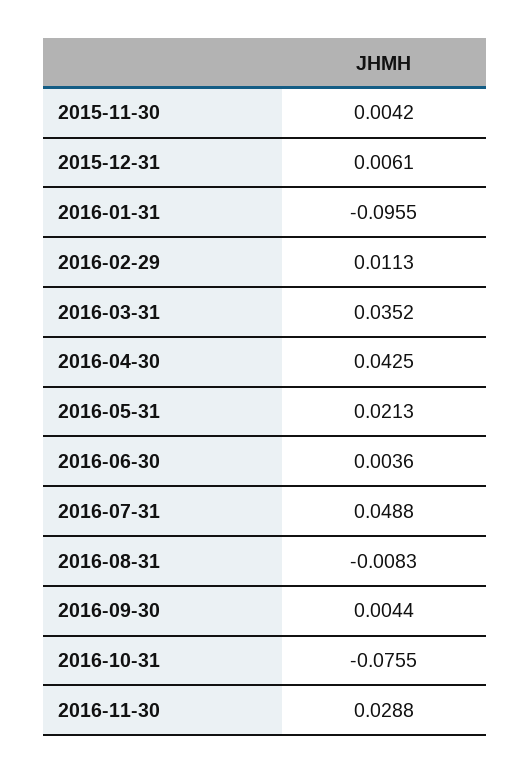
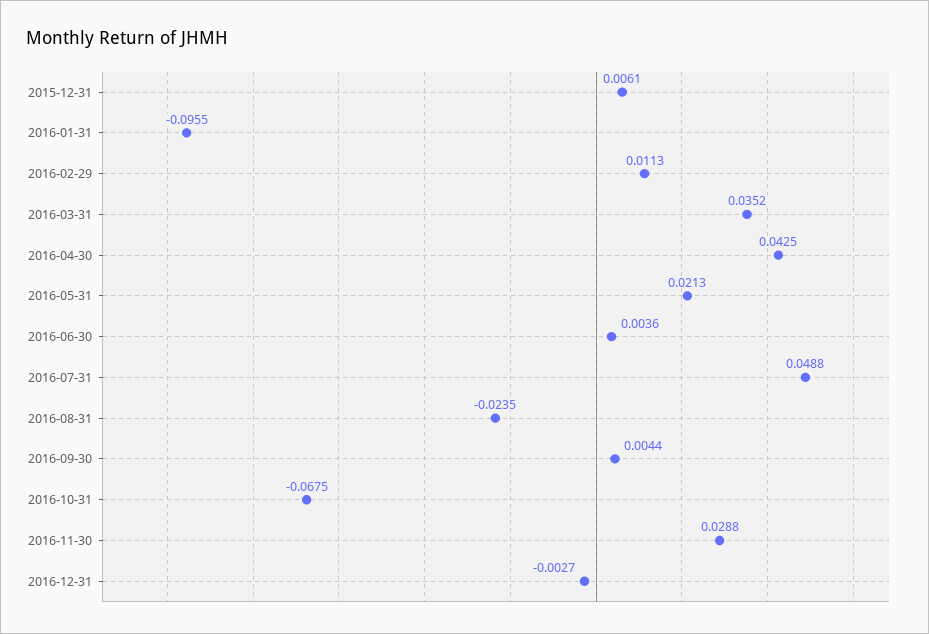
2015-11-30: 0.0042 -> none
2016-08-31: -0.0083 -> -0.0235
2016-10-31: -0.0755 -> -0.0675
2016-12-31: none -> -0.0027

